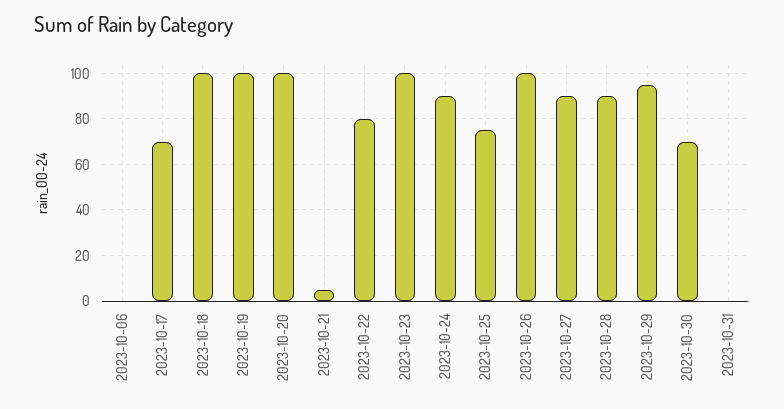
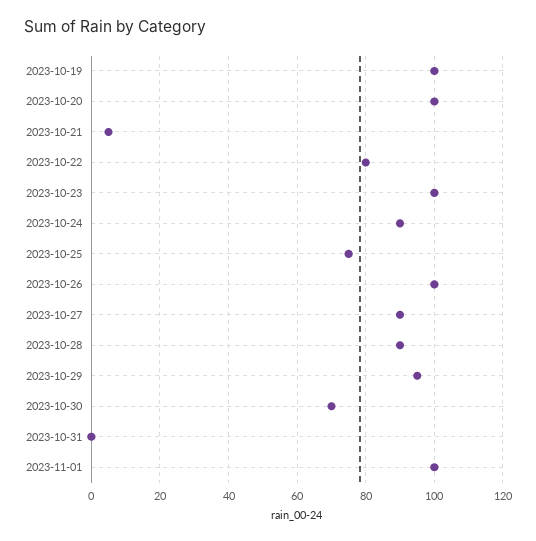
2023-10-06: 0 -> none
2023-10-17: 70 -> none
2023-10-18: 100 -> none
2023-11-01: none -> 100

